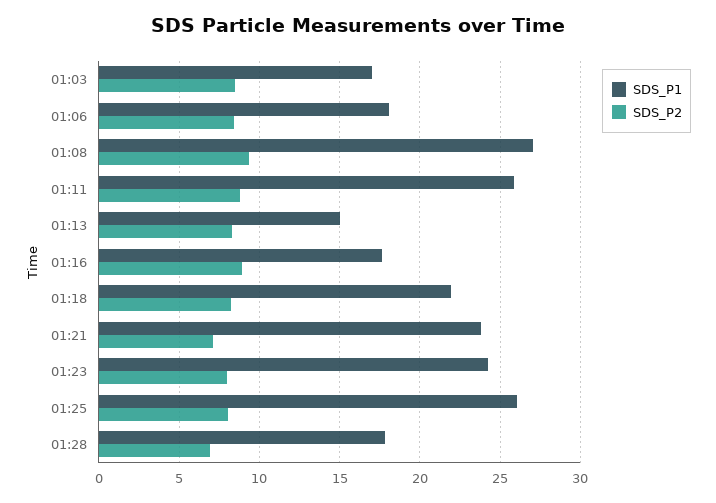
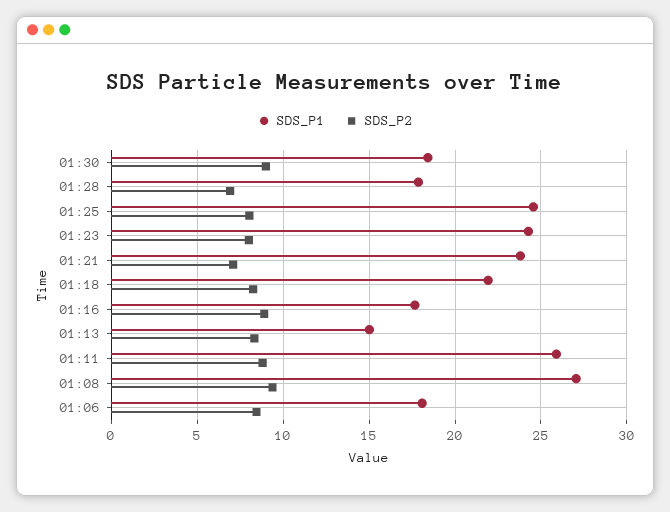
SDS_P1, 01:03: 17 -> none
SDS_P2, 01:03: 8.5 -> none
SDS_P1, 01:25: 26 -> 24.5
SDS_P1, 01:30: none -> 18.5
SDS_P2, 01:30: none -> 9

